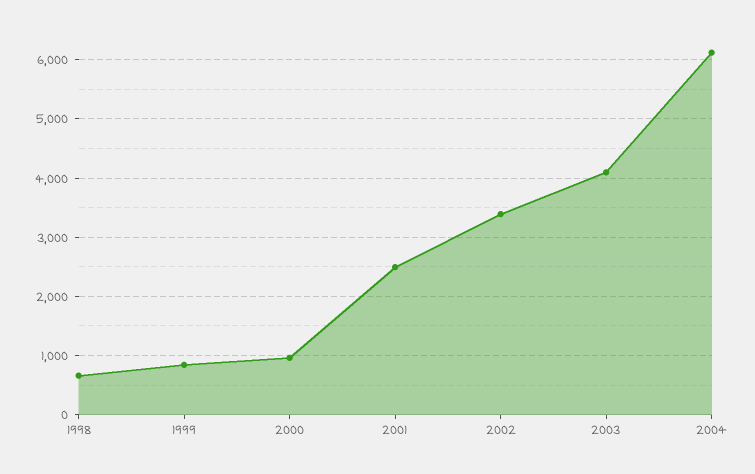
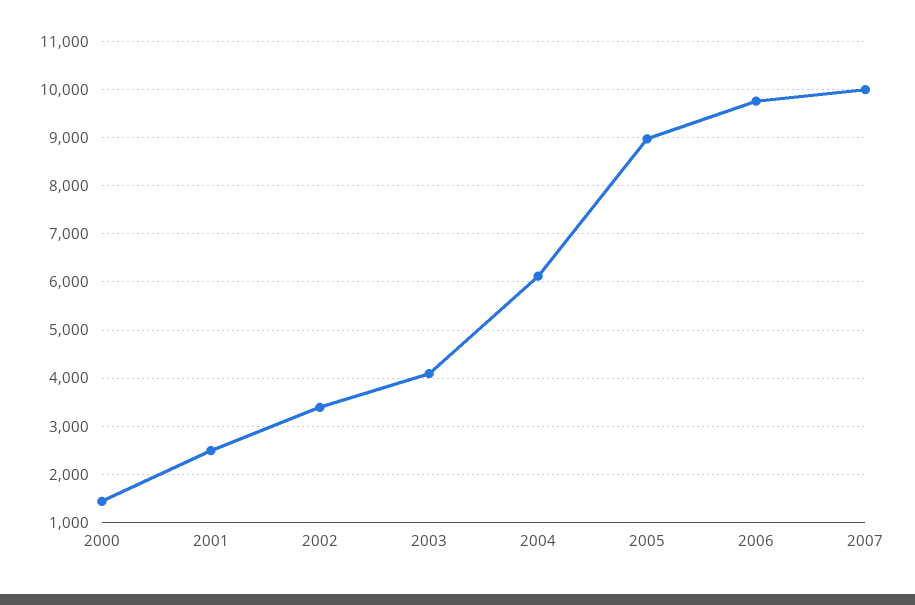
1998: 600 -> none
1999: 800 -> none
2000: 1000 -> 1400
2005: none -> 9000
2006: none -> 9800
2007: none -> 10000

